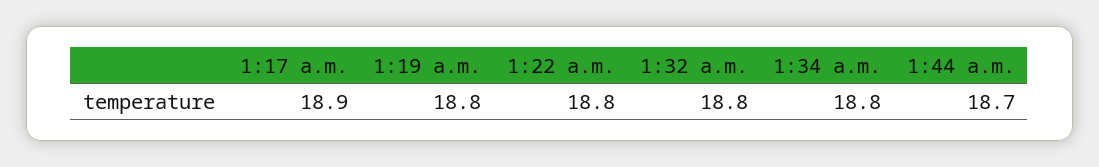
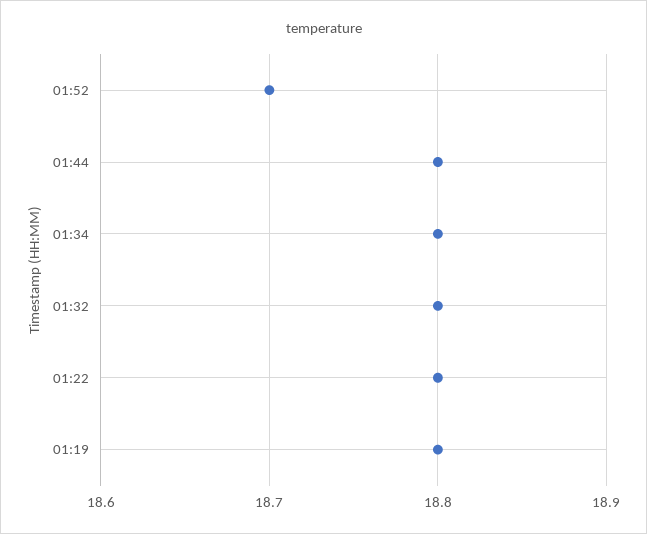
1:17 a.m.: 18.9 -> none
1:44 a.m.: 18.7 -> 18.8
01:52: none -> 18.7

